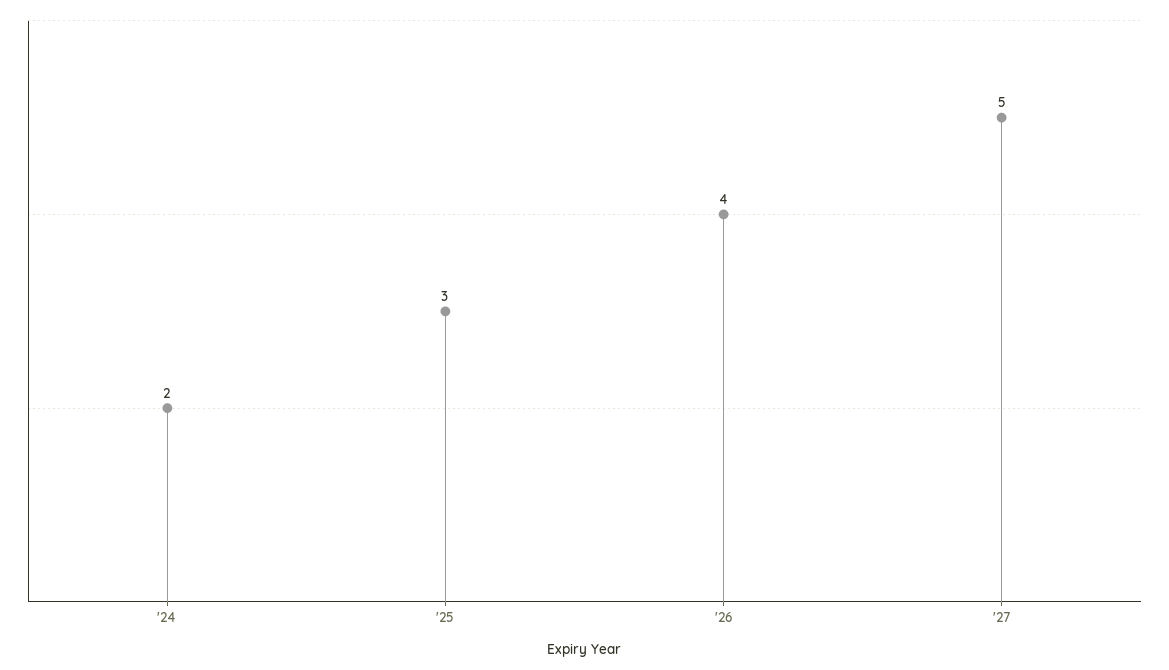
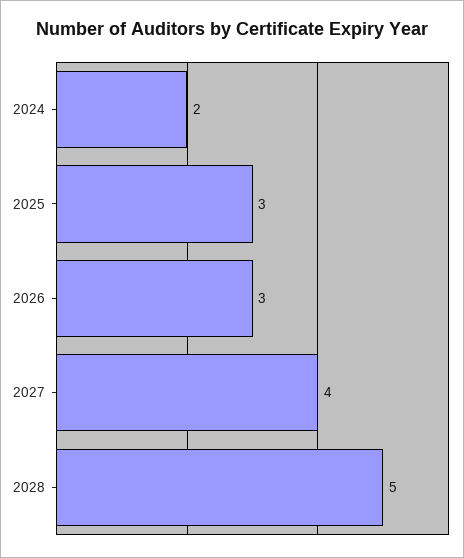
'26: 4 -> 3
'27: 5 -> 4
2028: none -> 5

